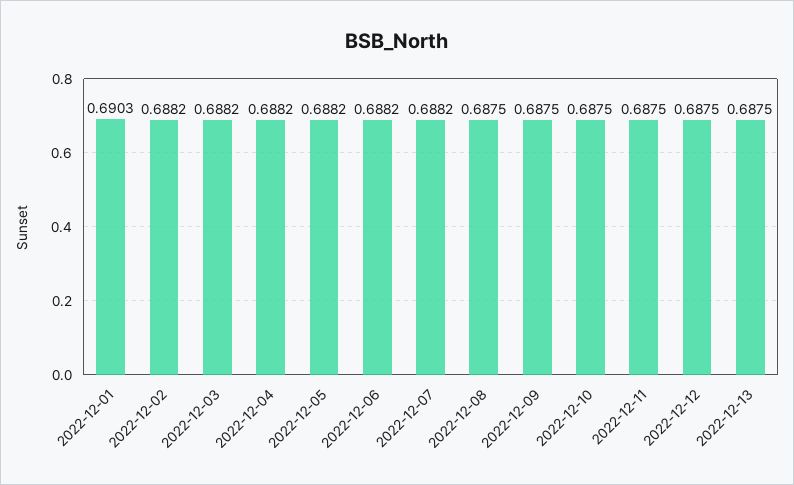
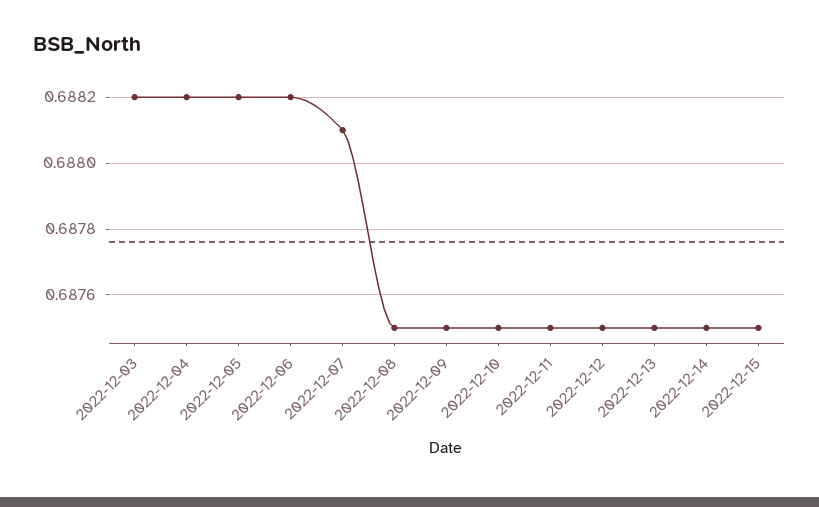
2022-12-01: 0.6903 -> none
2022-12-02: 0.6882 -> none
2022-12-07: 0.6882 -> 0.6881
2022-12-14: none -> 0.6875
2022-12-15: none -> 0.6875

